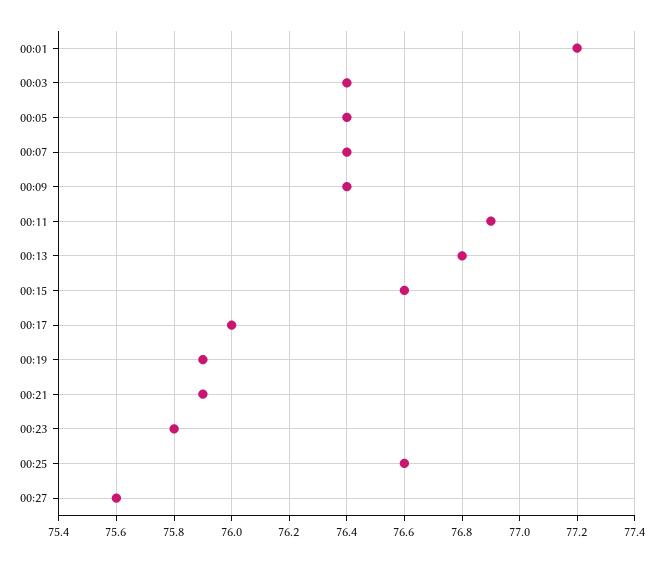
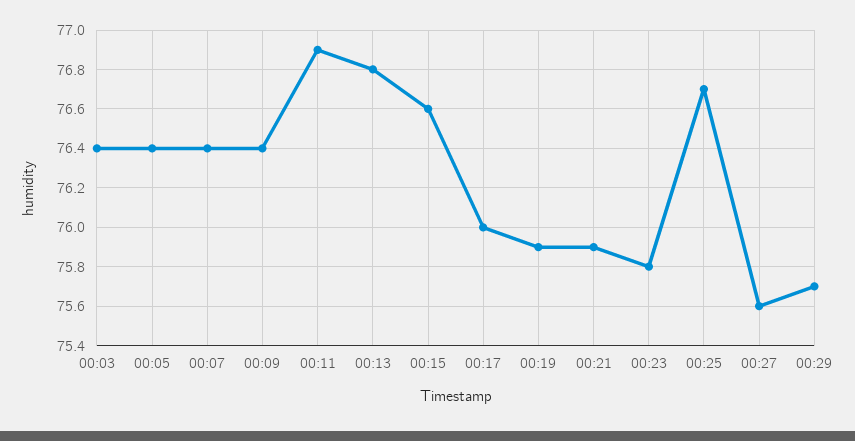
00:01: 77.2 -> none
00:25: 76.6 -> 76.7
00:29: none -> 75.7

